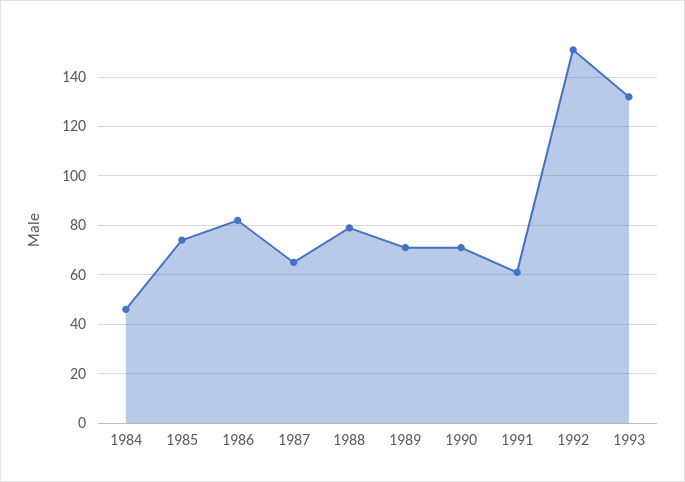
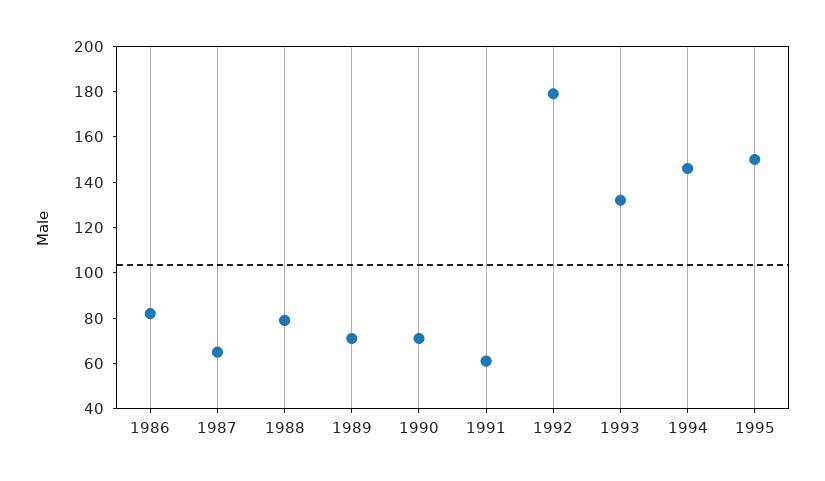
1984: 45 -> none
1985: 75 -> none
1992: 150 -> 180
1994: none -> 145
1995: none -> 150

